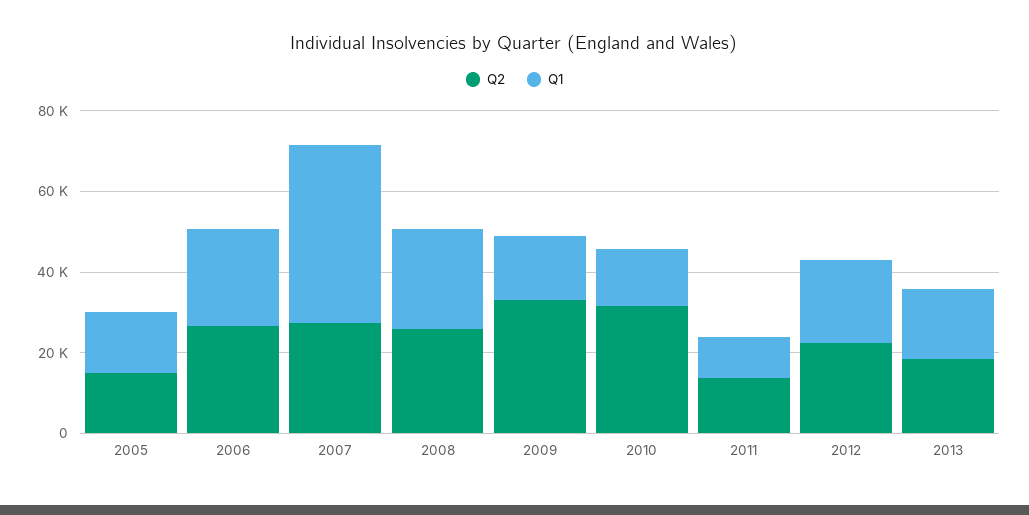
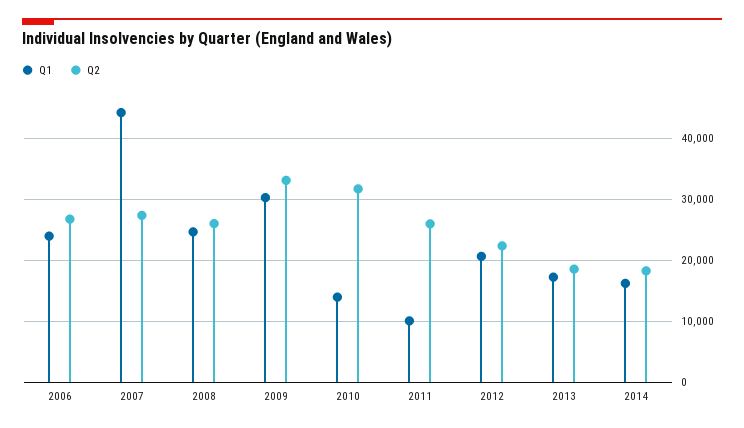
Q2, 2005: 15000 -> none
Q1, 2005: 15000 -> none
Q1, 2009: 15000 -> 30000
Q2, 2011: 15000 -> 26000
Q1, 2014: none -> 16000
Q2, 2014: none -> 18000

